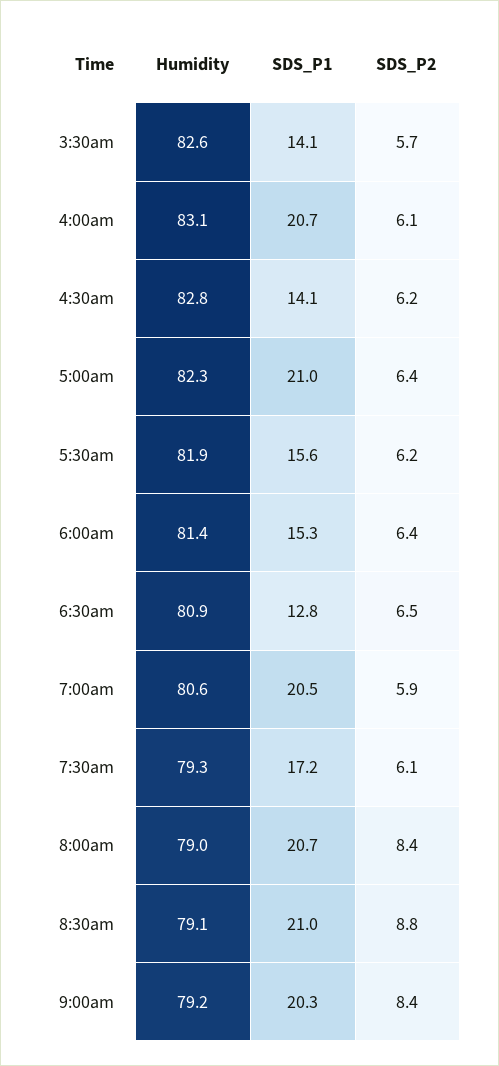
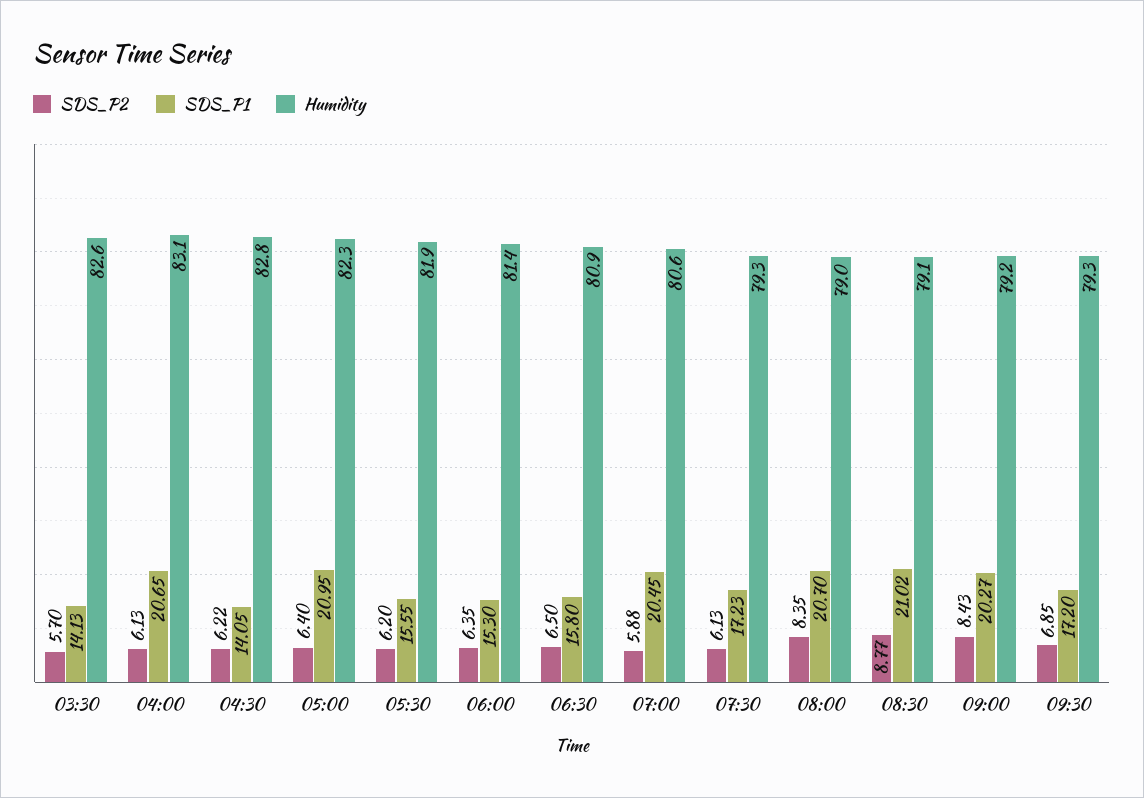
SDS_P1, 6:30am: 12.8 -> 15.8
SDS_P2, 09:30: none -> 6.85
SDS_P1, 09:30: none -> 17.2
Humidity, 09:30: none -> 79.3

